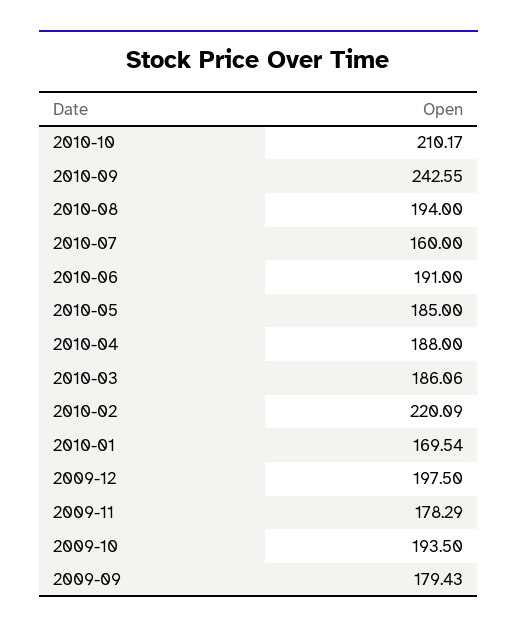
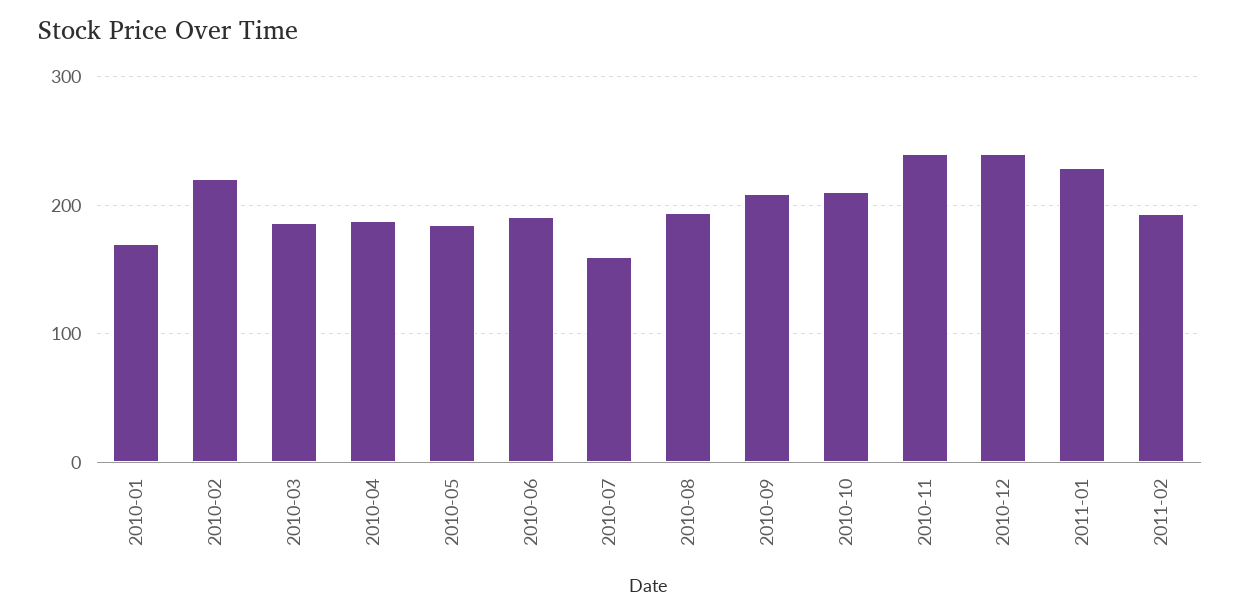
2010-09: 242.55 -> 210
2009-12: 197.5 -> none
2009-11: 178.29 -> none
2009-10: 193.5 -> none
2009-09: 179.43 -> none
2010-11: none -> 240
2010-12: none -> 240
2011-01: none -> 230
2011-02: none -> 190

